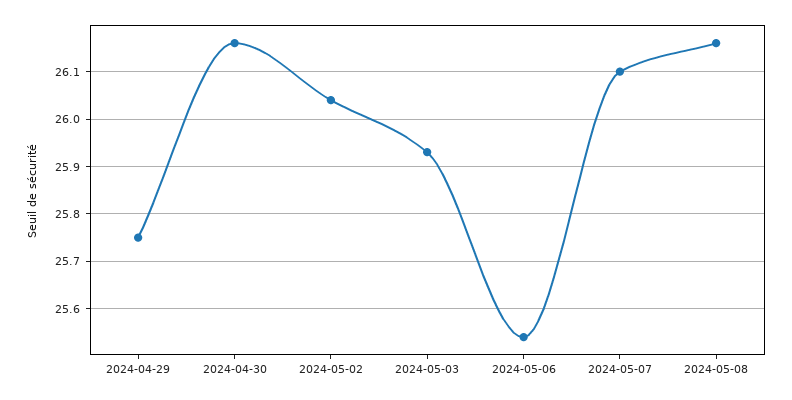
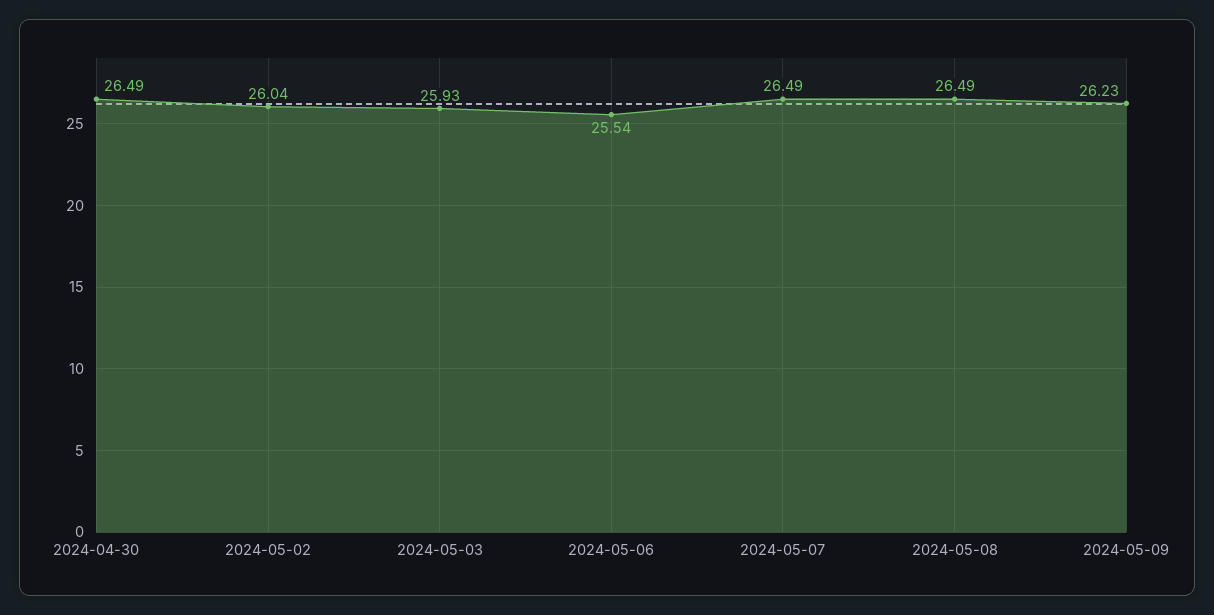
2024-04-29: 25.75 -> none
2024-04-30: 26.15 -> 26.49
2024-05-07: 26.1 -> 26.49
2024-05-08: 26.15 -> 26.49
2024-05-09: none -> 26.23

